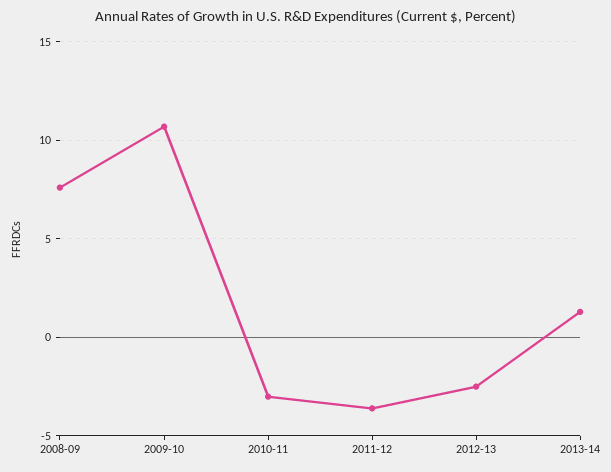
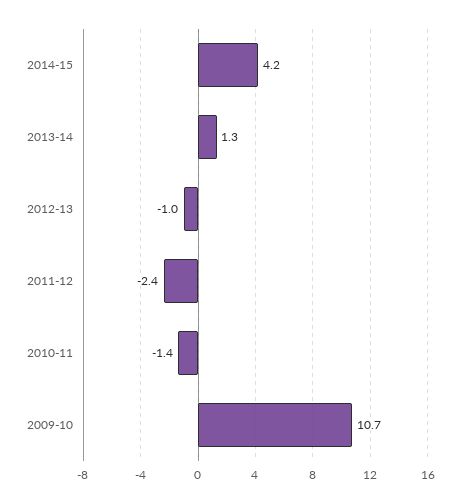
2008-09: 7.5 -> none
2010-11: -3 -> -1.4
2011-12: -3.5 -> -2.4
2012-13: -2.5 -> -1
2014-15: none -> 4.2

